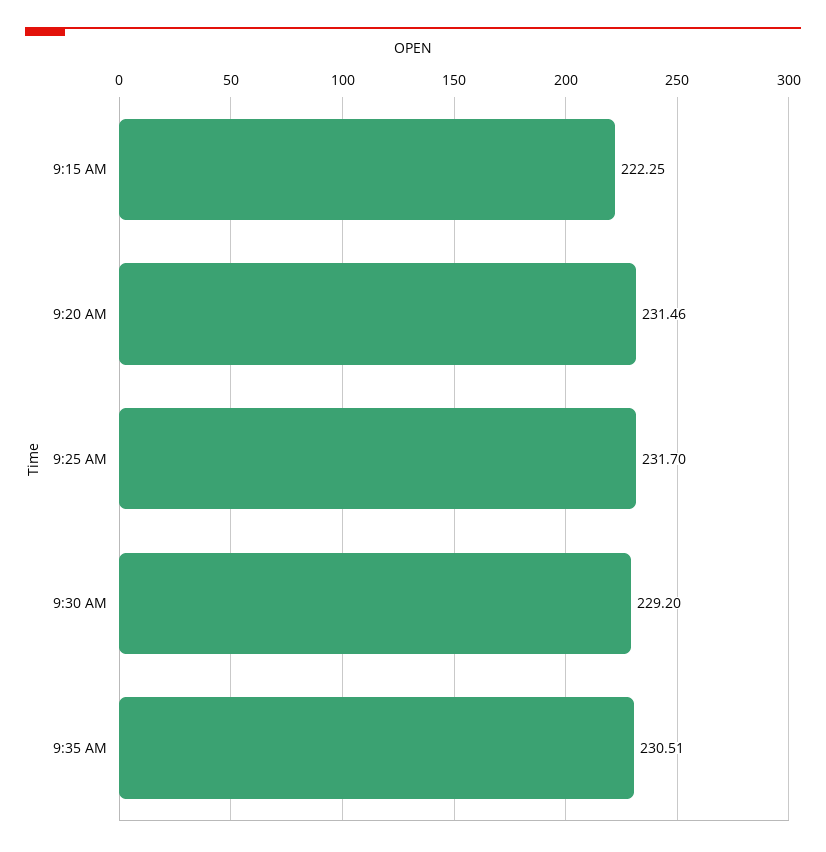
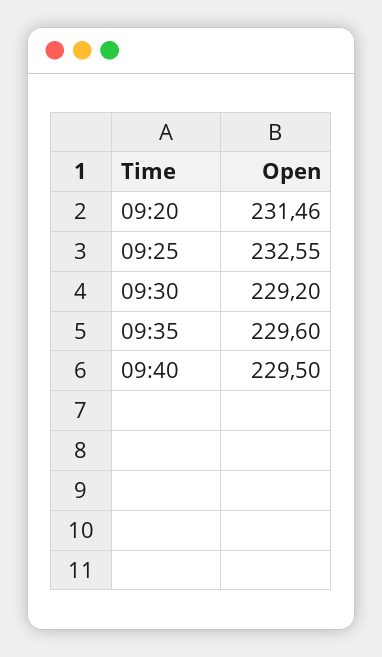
9:15 AM: 222.25 -> none
9:25 AM: 231.7 -> 232.55
9:35 AM: 230.51 -> 229.6
09:40: none -> 229.5

